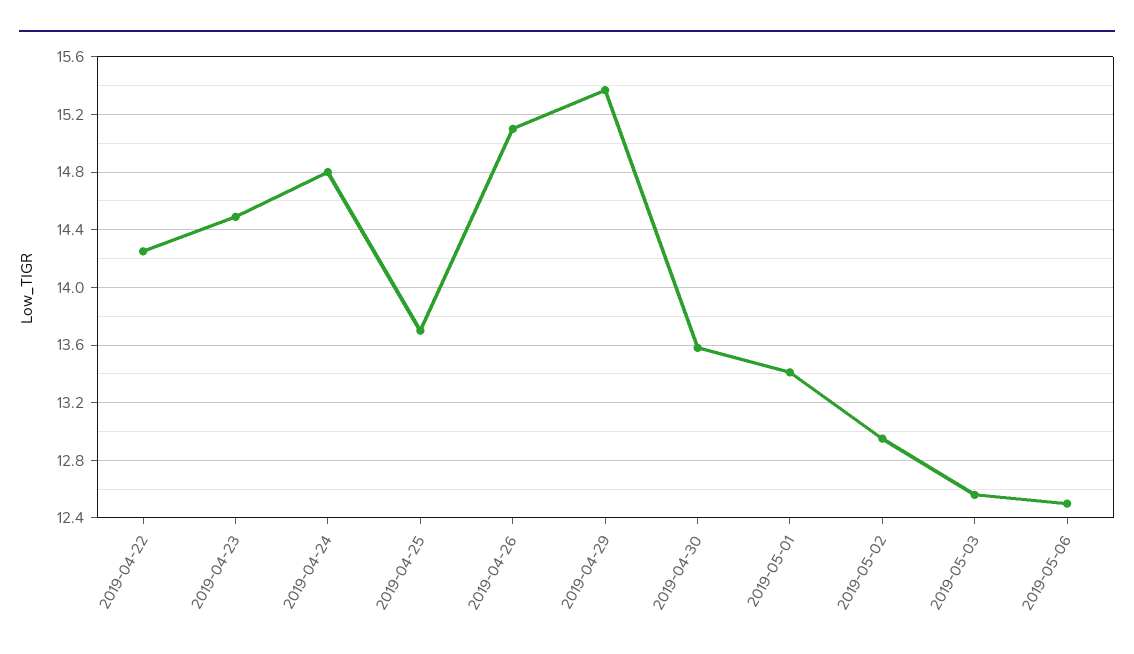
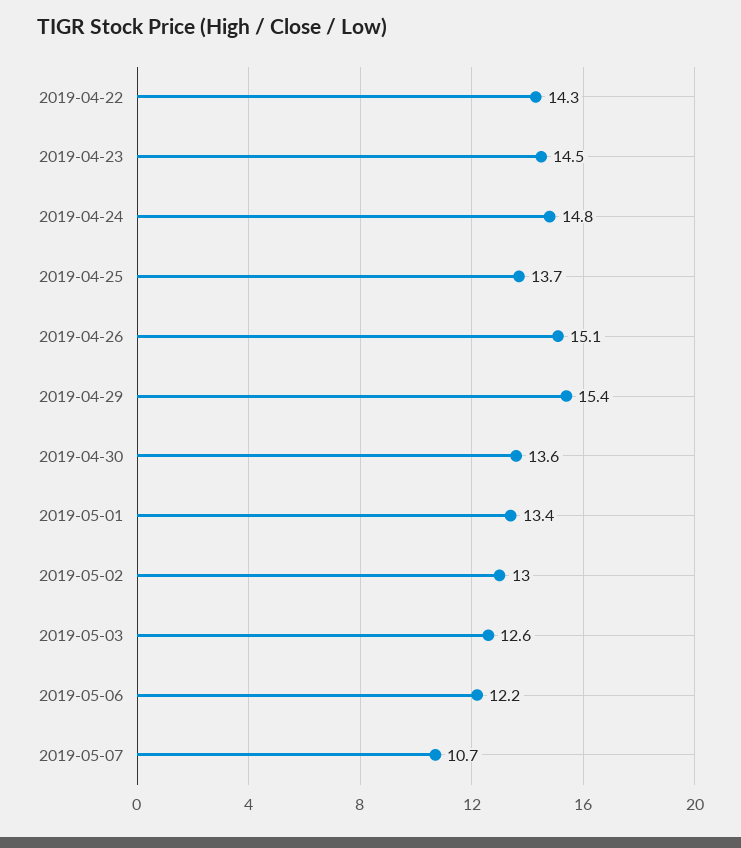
2019-05-06: 12.5 -> 12.2
2019-05-07: none -> 10.7

